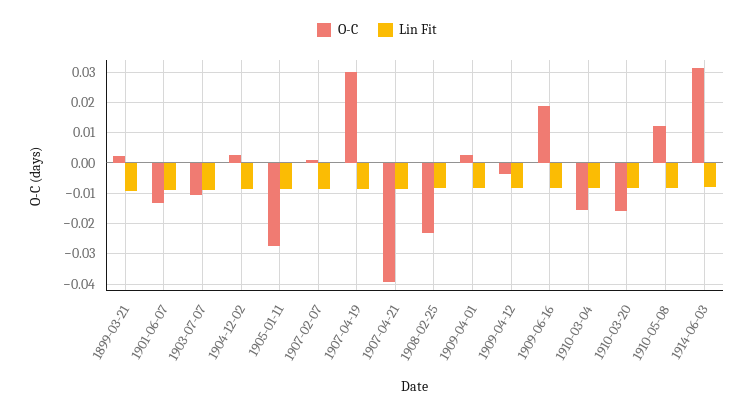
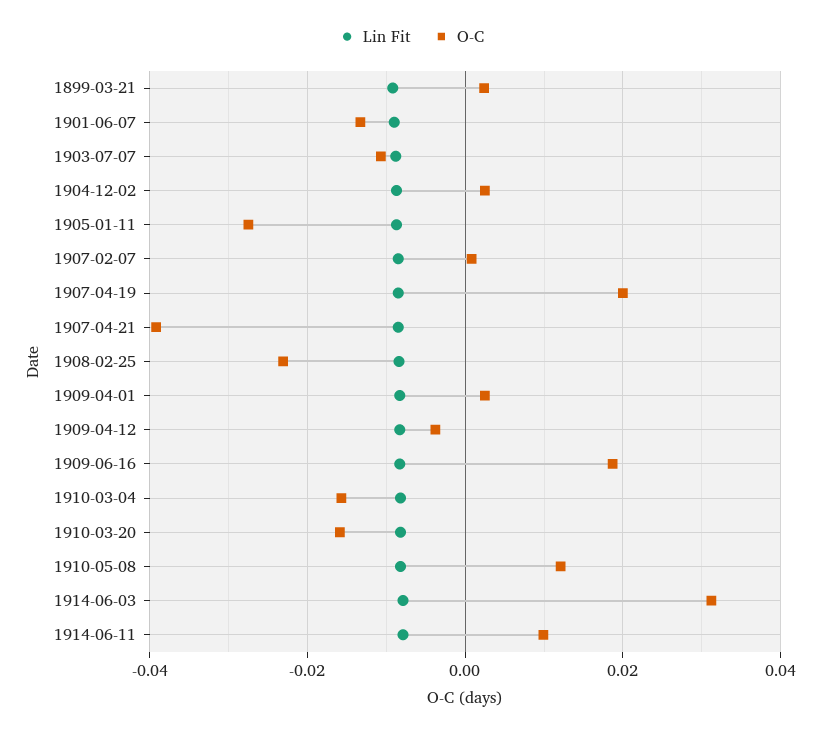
O-C, 1907-04-19: 0.03 -> 0.02
Lin Fit, 1914-06-11: none -> -0.008
O-C, 1914-06-11: none -> 0.01

